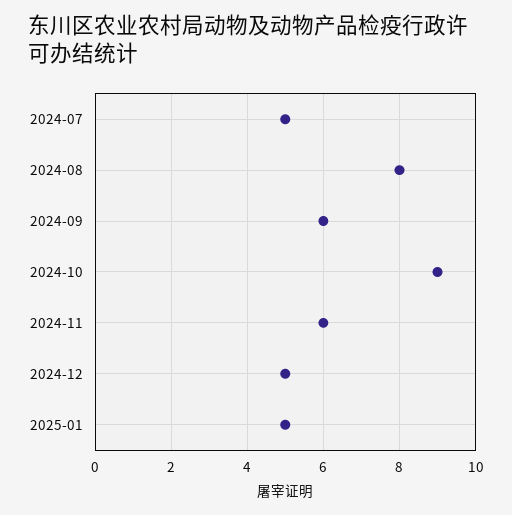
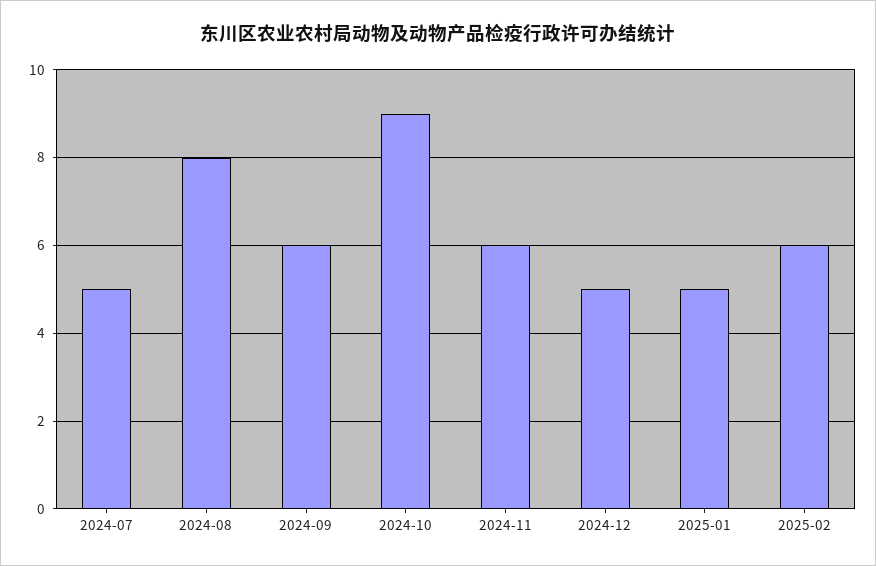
2025-02: none -> 6

